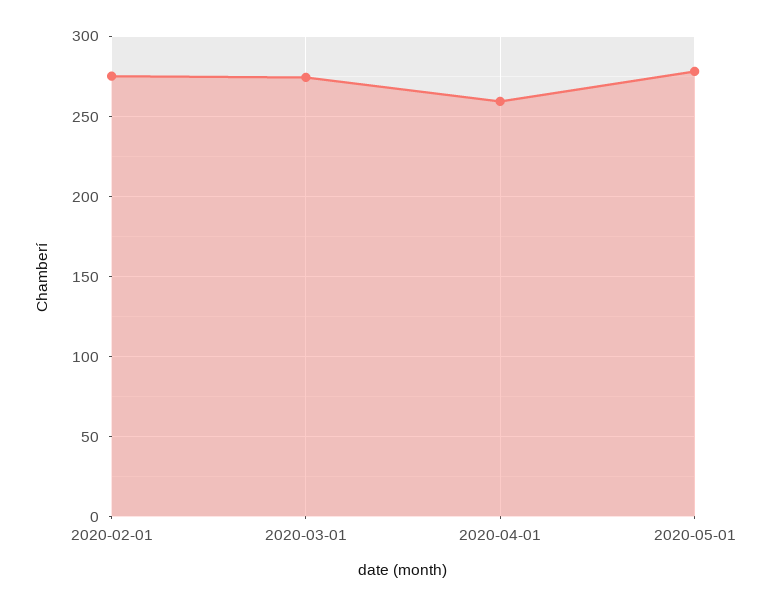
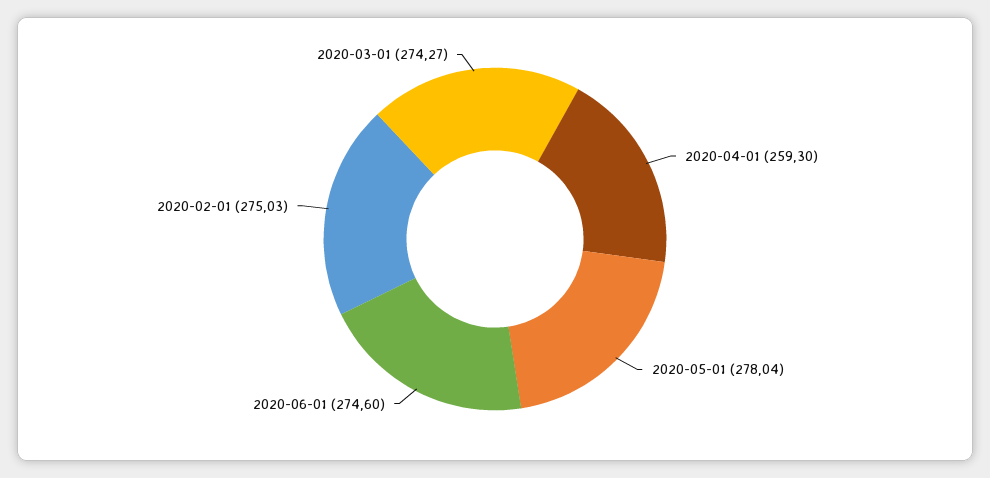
2020-06-01: none -> 274.6

